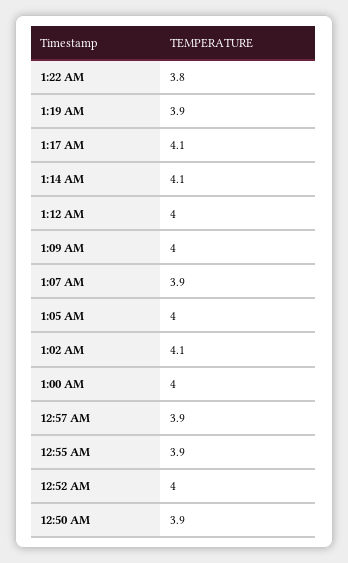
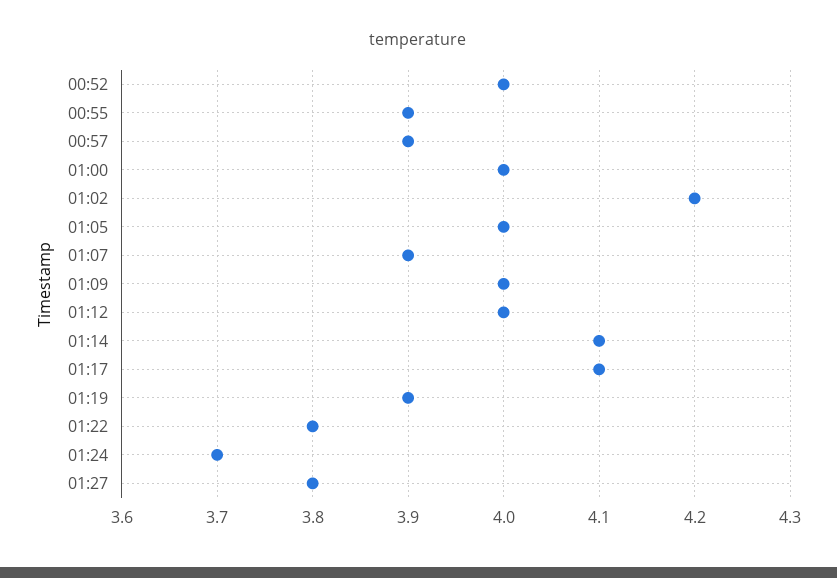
1:02 AM: 4.1 -> 4.2
12:50 AM: 3.9 -> none
01:24: none -> 3.7
01:27: none -> 3.8

